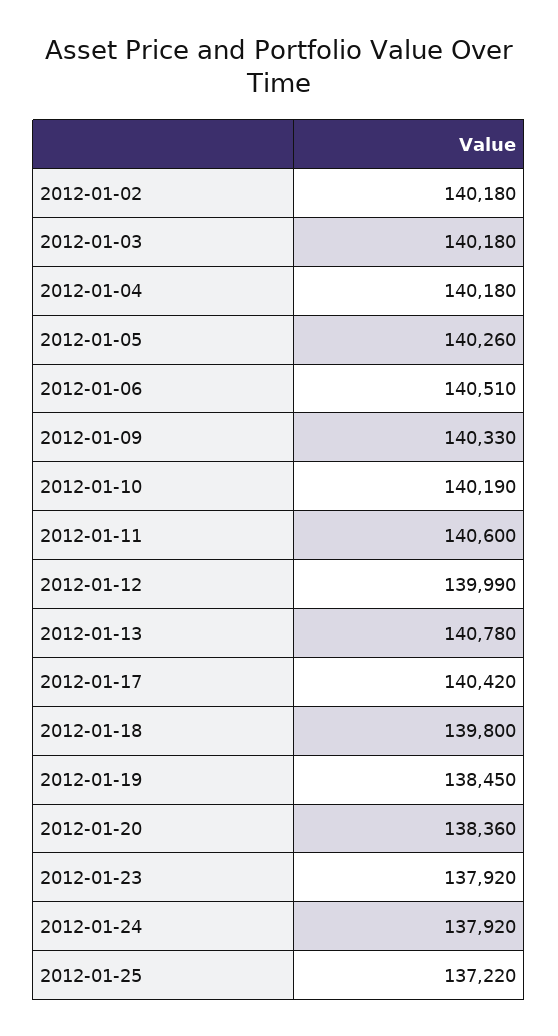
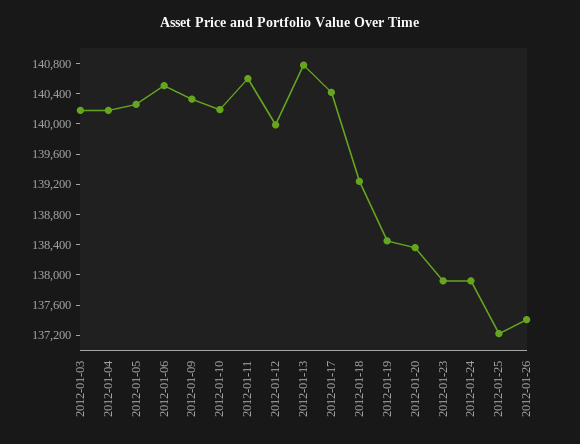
2012-01-02: 140180 -> none
2012-01-18: 139800 -> 139200
2012-01-26: none -> 137400

